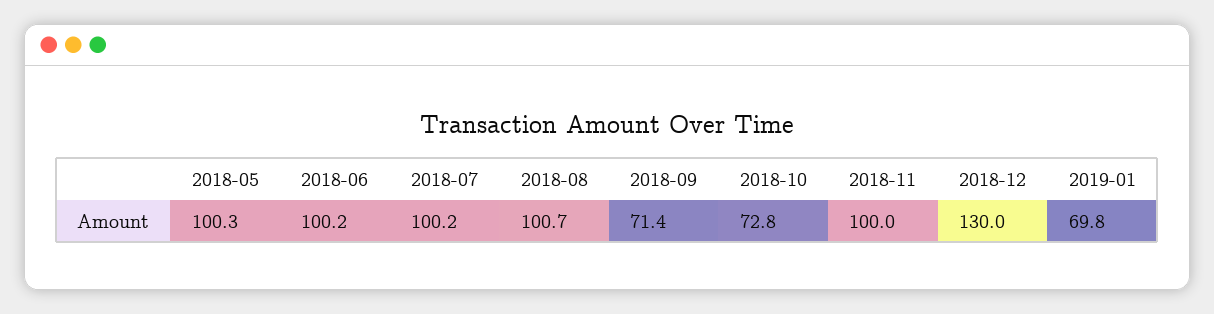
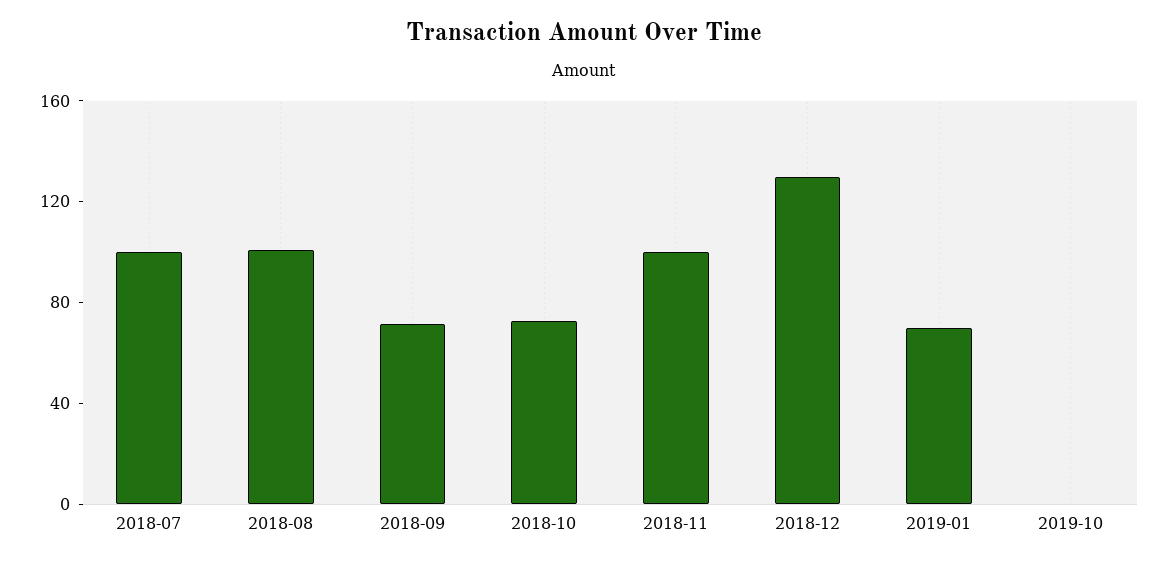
2018-05: 100.3 -> none
2018-06: 100.2 -> none
2019-10: none -> 0

